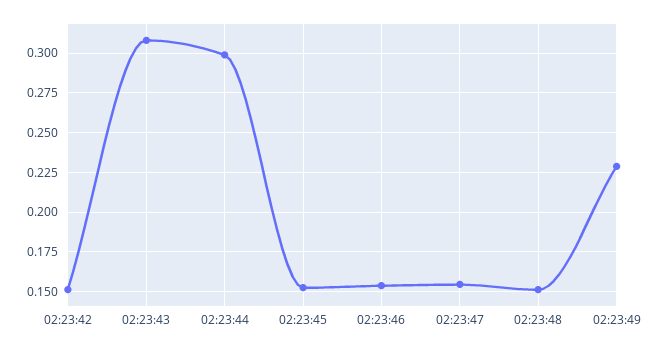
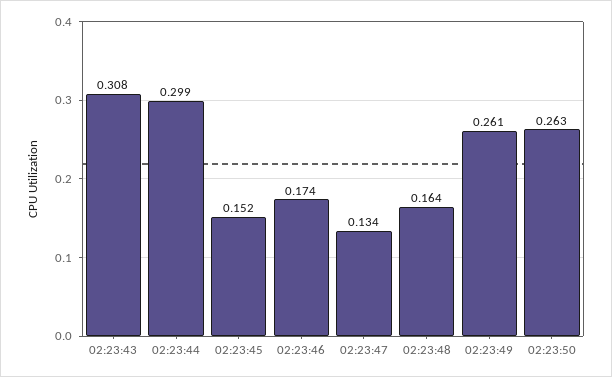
02:23:42: 0.15 -> none
02:23:46: 0.155 -> 0.174
02:23:47: 0.155 -> 0.134
02:23:48: 0.15 -> 0.164
02:23:49: 0.23 -> 0.261
02:23:50: none -> 0.263

